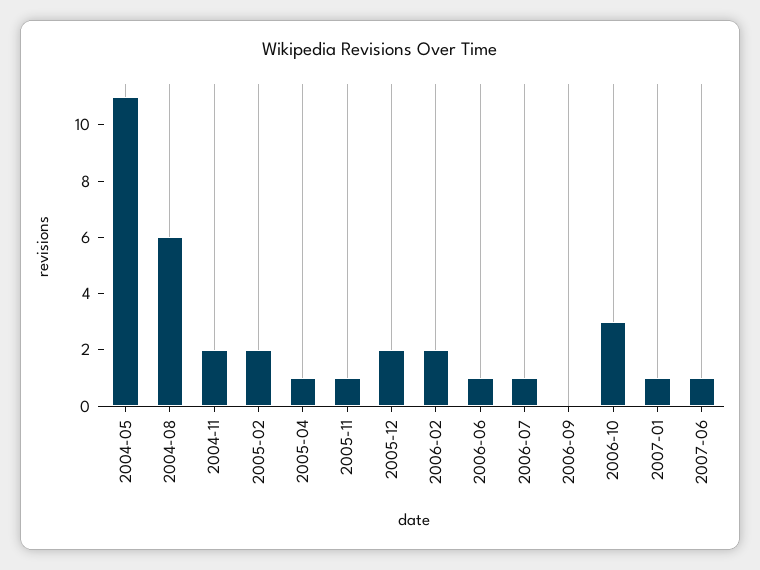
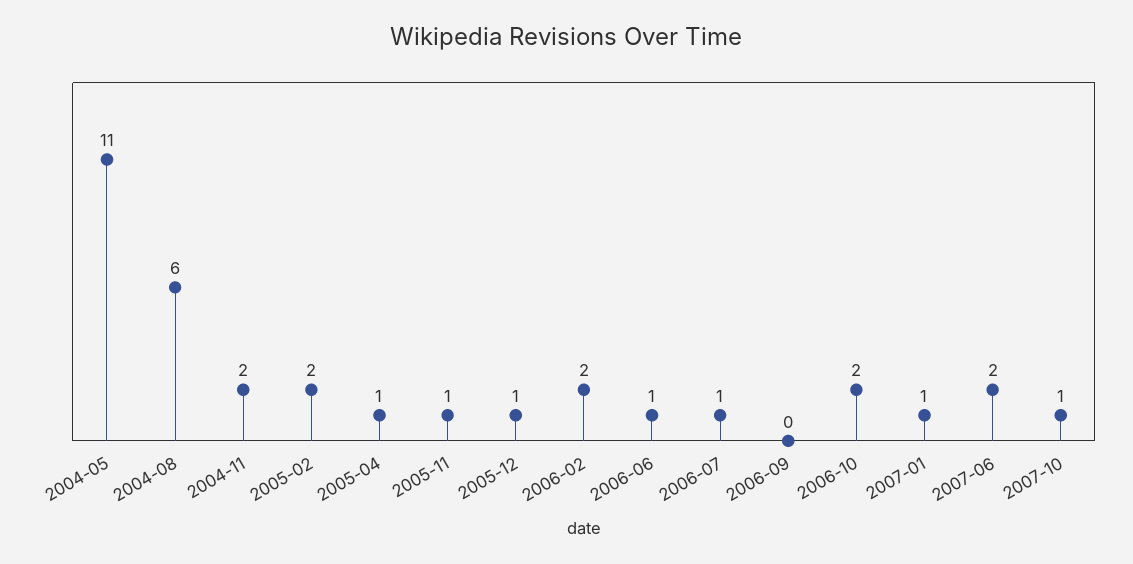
2005-12: 2 -> 1
2006-10: 3 -> 2
2007-06: 1 -> 2
2007-10: none -> 1

